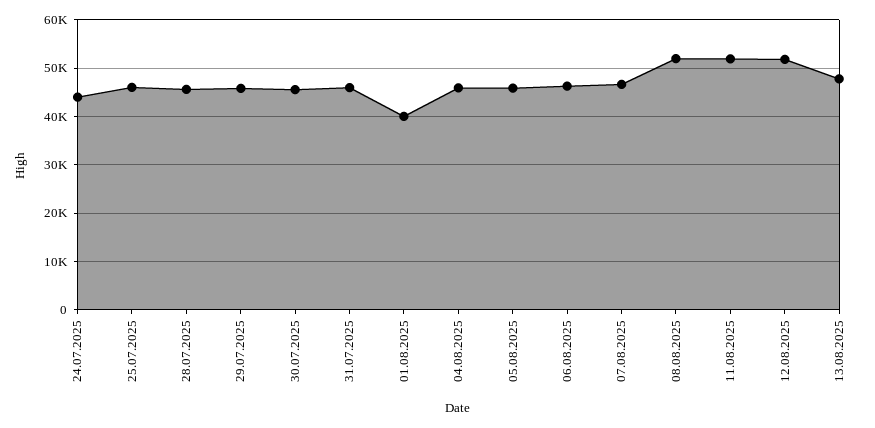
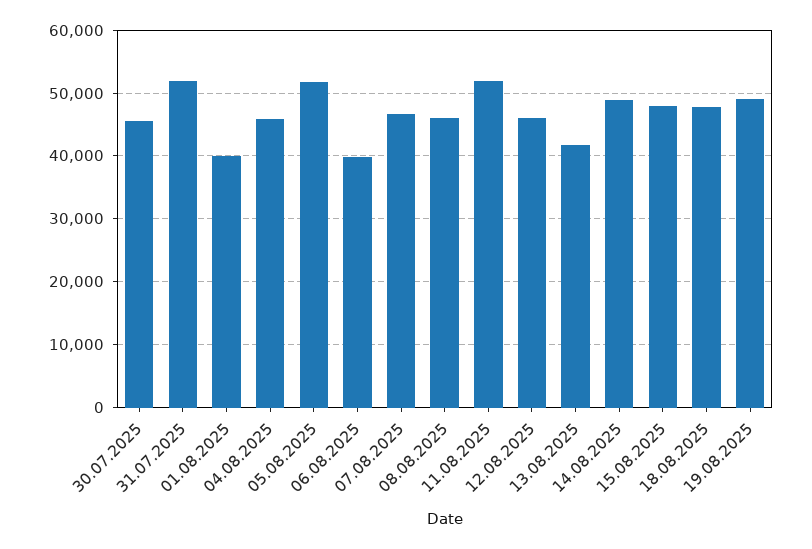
24.07.2025: 44000 -> none
25.07.2025: 46000 -> none
28.07.2025: 46000 -> none
29.07.2025: 46000 -> none
31.07.2025: 46000 -> 52000
05.08.2025: 46000 -> 52000
06.08.2025: 46000 -> 40000
08.08.2025: 52000 -> 46000
12.08.2025: 52000 -> 46000
13.08.2025: 48000 -> 42000
14.08.2025: none -> 49000
15.08.2025: none -> 48000
18.08.2025: none -> 48000
19.08.2025: none -> 49000

